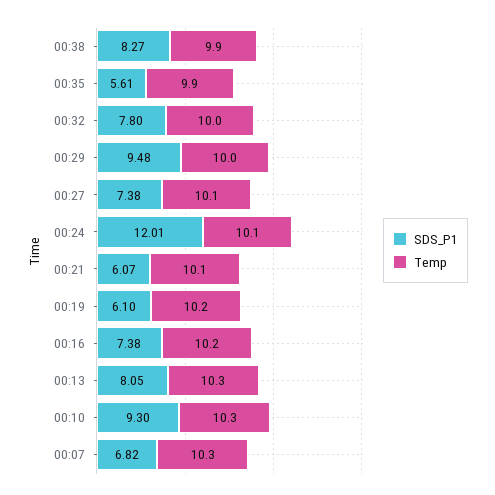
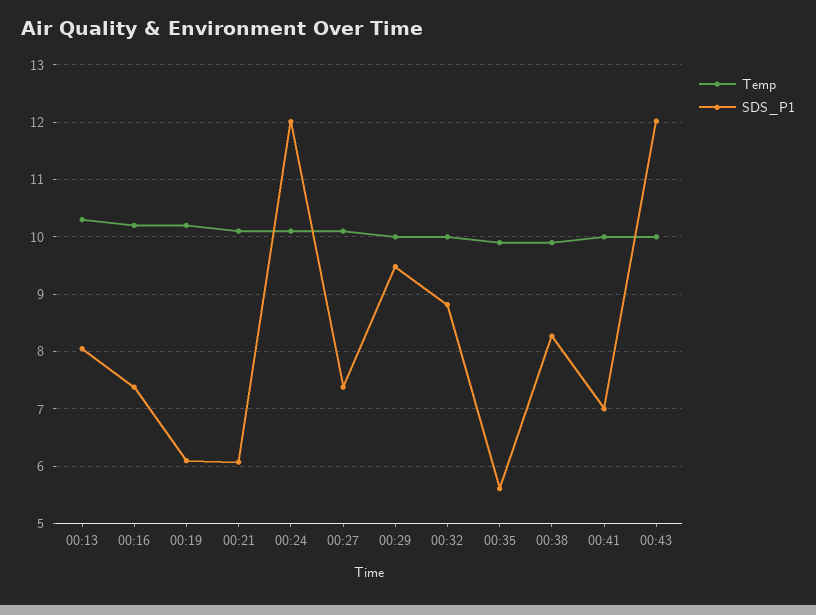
SDS_P1, 00:32: 7.8 -> 8.8
SDS_P1, 00:10: 9.3 -> none
Temp, 00:10: 10.3 -> none
SDS_P1, 00:07: 6.82 -> none
Temp, 00:07: 10.3 -> none
Temp, 00:41: none -> 10
SDS_P1, 00:41: none -> 7
Temp, 00:43: none -> 10
SDS_P1, 00:43: none -> 12

